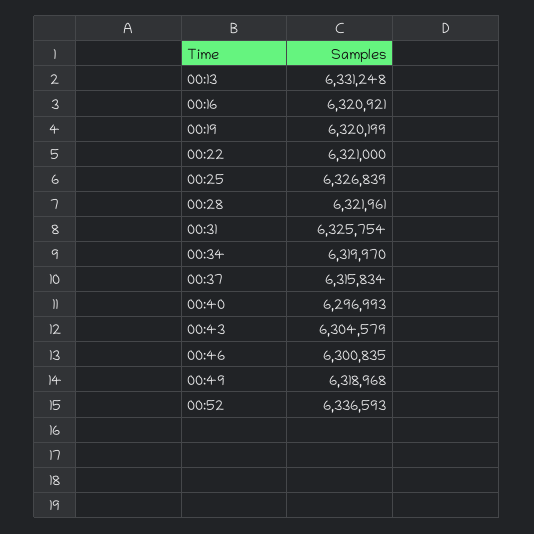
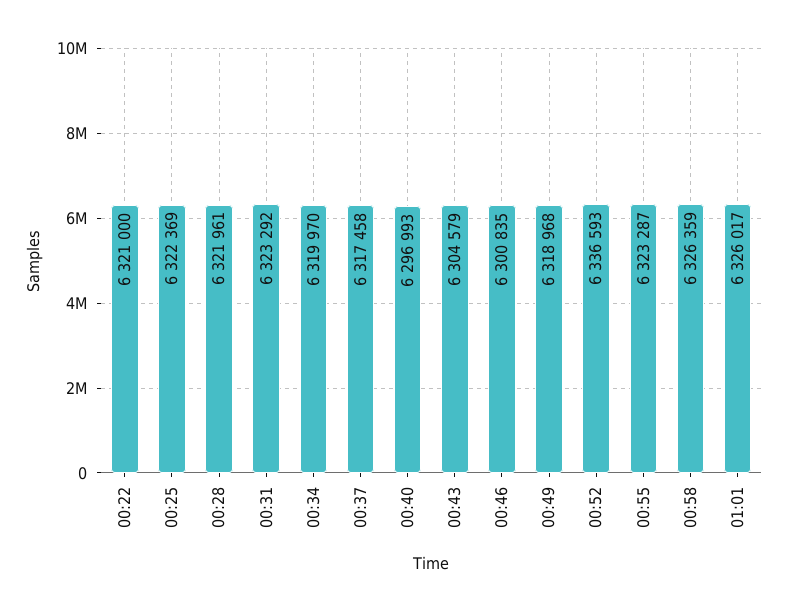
00:13: 6331248 -> none
00:16: 6320921 -> none
00:19: 6320199 -> none
00:25: 6326839 -> 6322369
00:31: 6325754 -> 6323292
00:37: 6315834 -> 6317458
00:55: none -> 6323287
00:58: none -> 6326359
01:01: none -> 6326017

